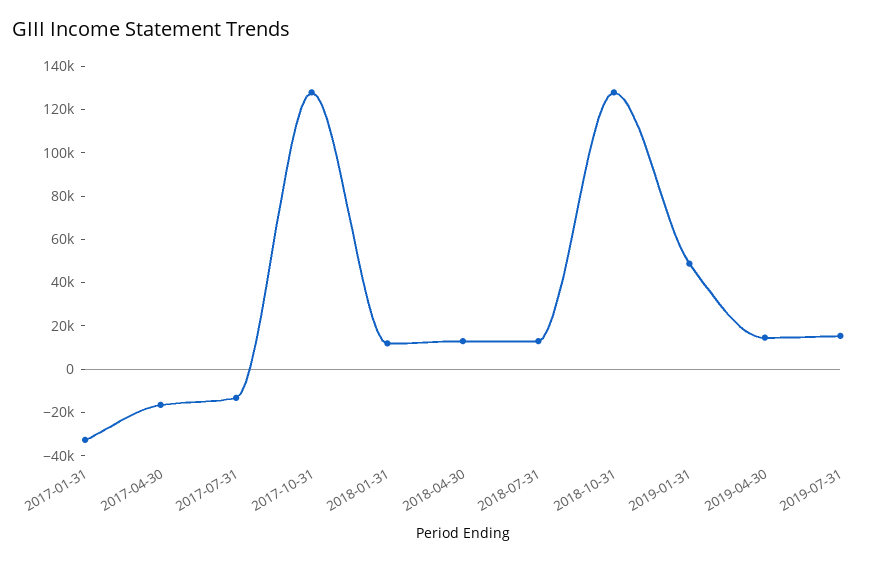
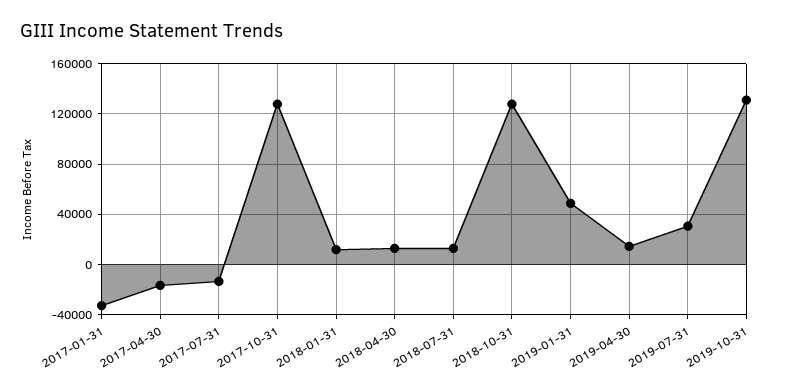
2019-07-31: 15000 -> 30000
2019-10-31: none -> 130000

